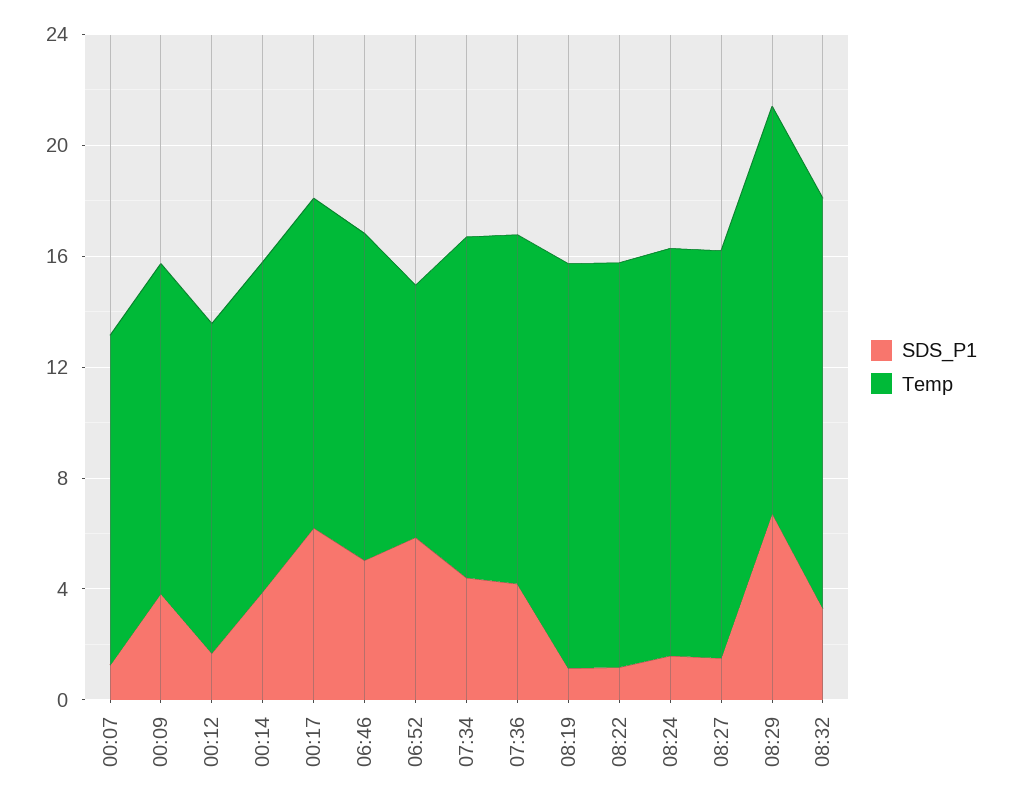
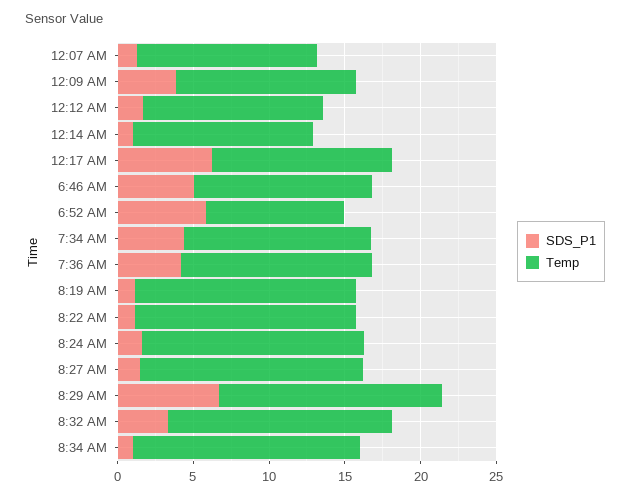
SDS_P1, 00:14: 4 -> 1
SDS_P1, 8:34 AM: none -> 1
Temp, 8:34 AM: none -> 15

